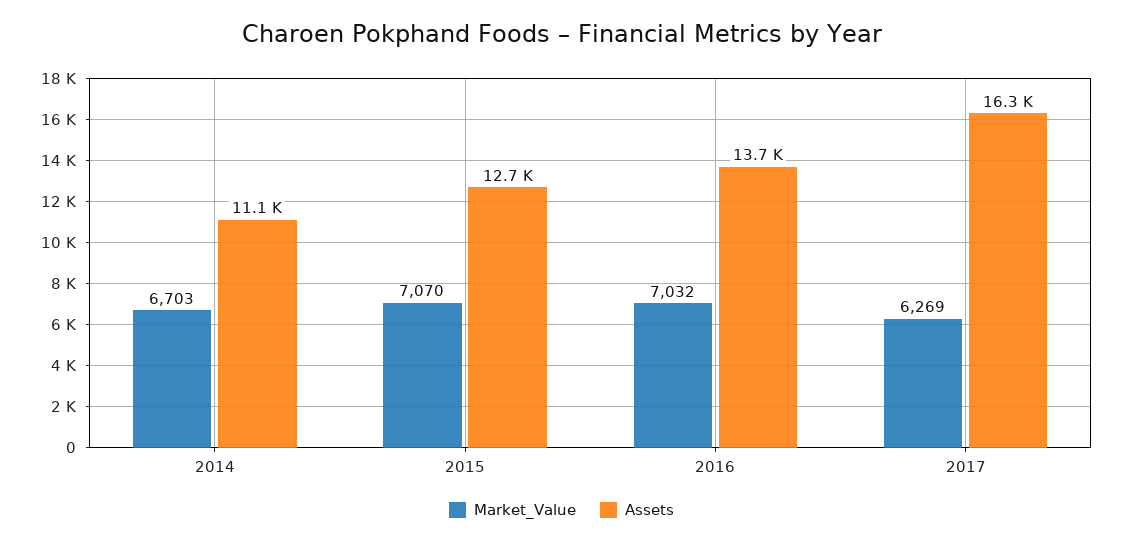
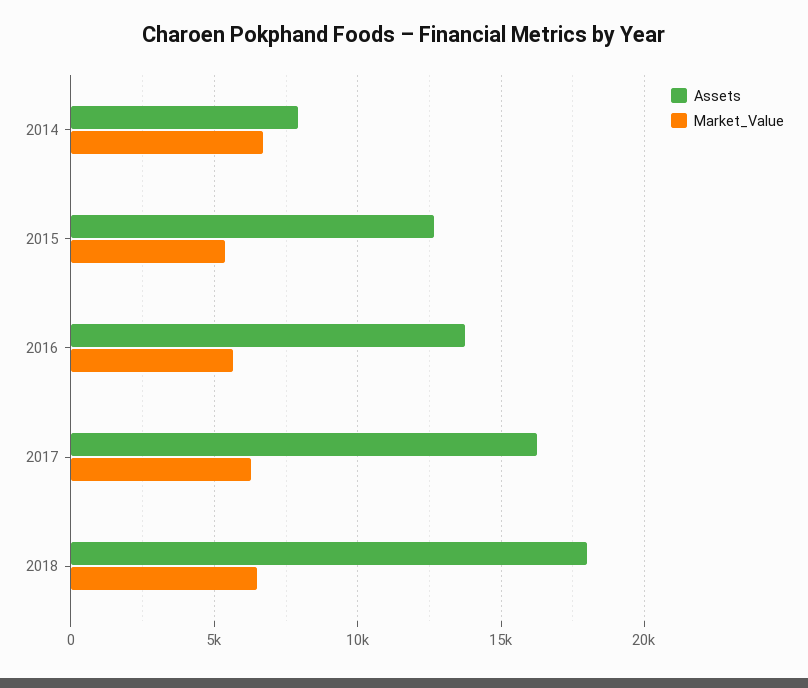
Assets, 2014: 11100 -> 8000
Market_Value, 2015: 7070 -> 5500
Market_Value, 2016: 7032 -> 5500
Assets, 2018: none -> 18000
Market_Value, 2018: none -> 6500

